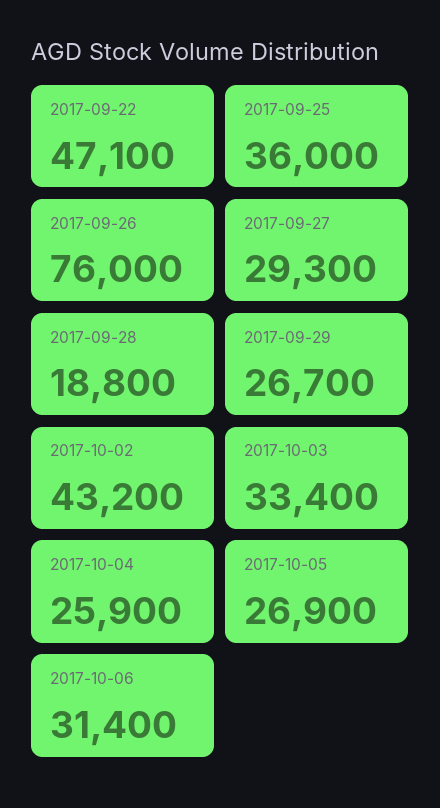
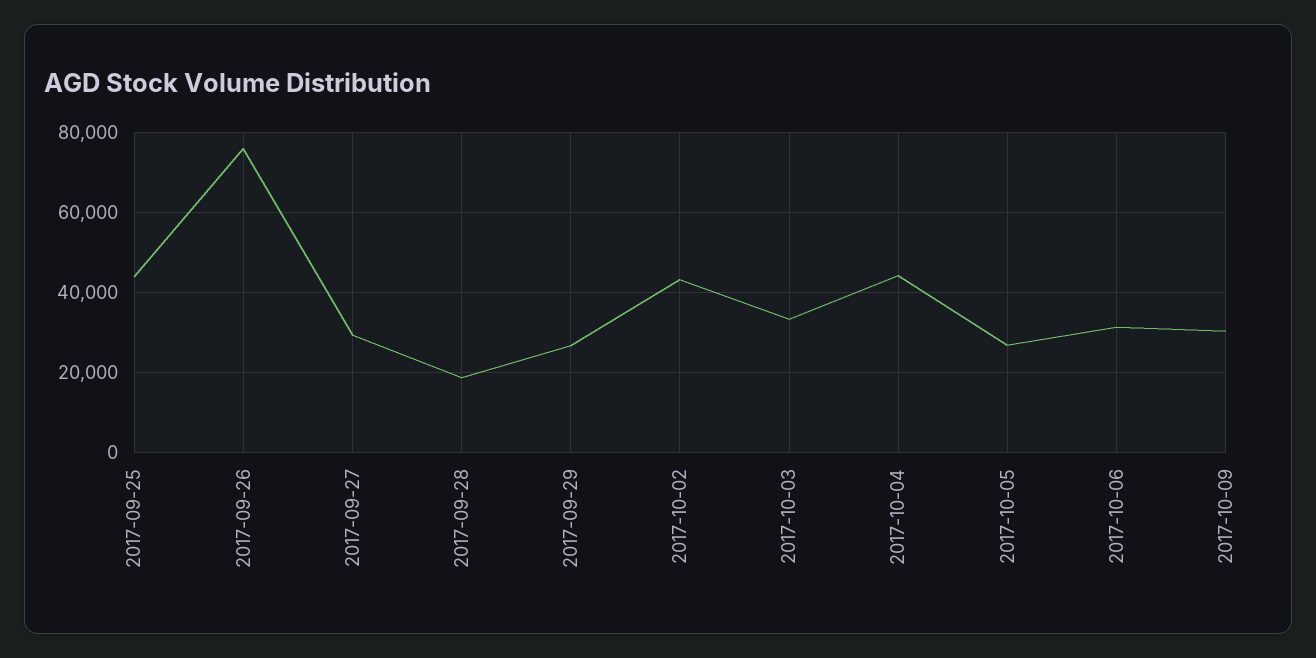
2017-09-22: 47100 -> none
2017-09-25: 36000 -> 44000
2017-10-04: 25900 -> 44000
2017-10-09: none -> 30000

